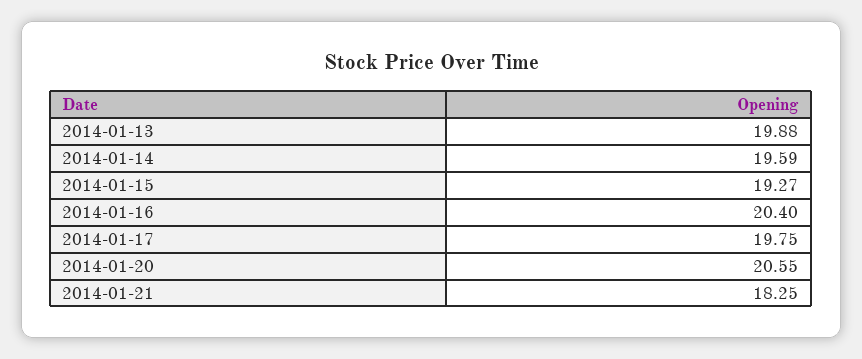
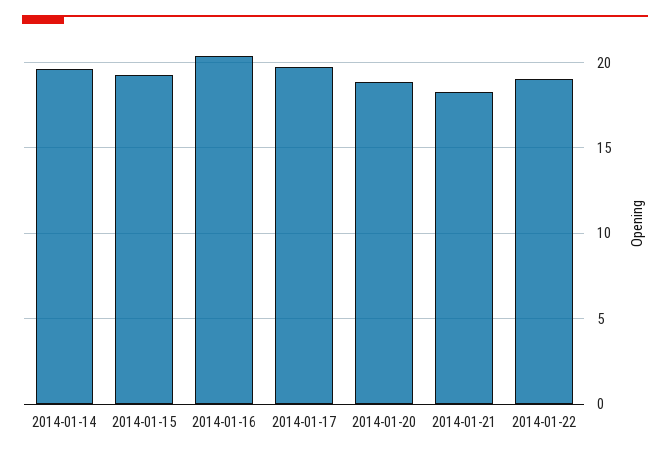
2014-01-13: 19.88 -> none
2014-01-20: 20.55 -> 19
2014-01-22: none -> 19

